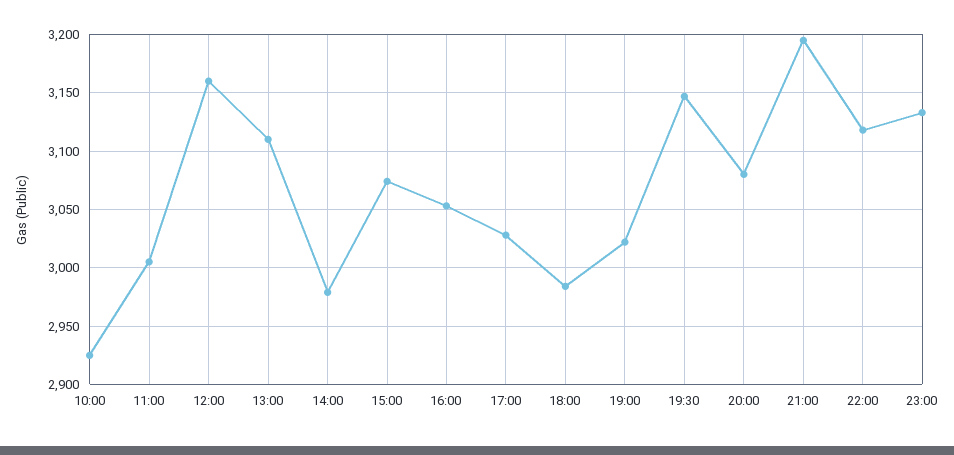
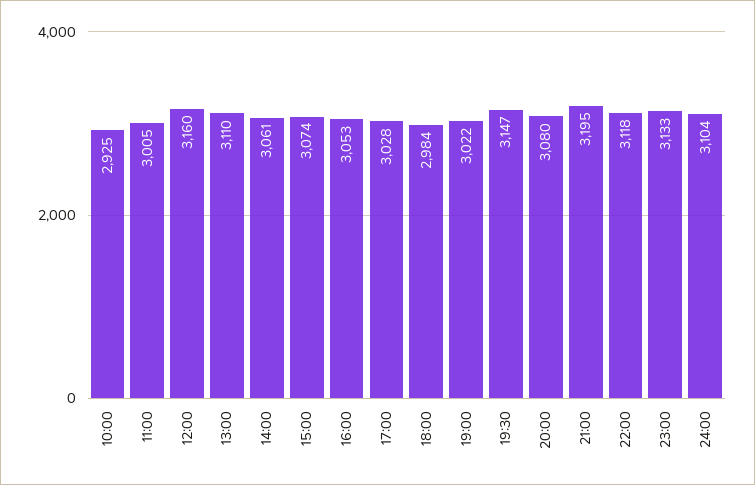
14:00: 2980 -> 3061
24:00: none -> 3104

